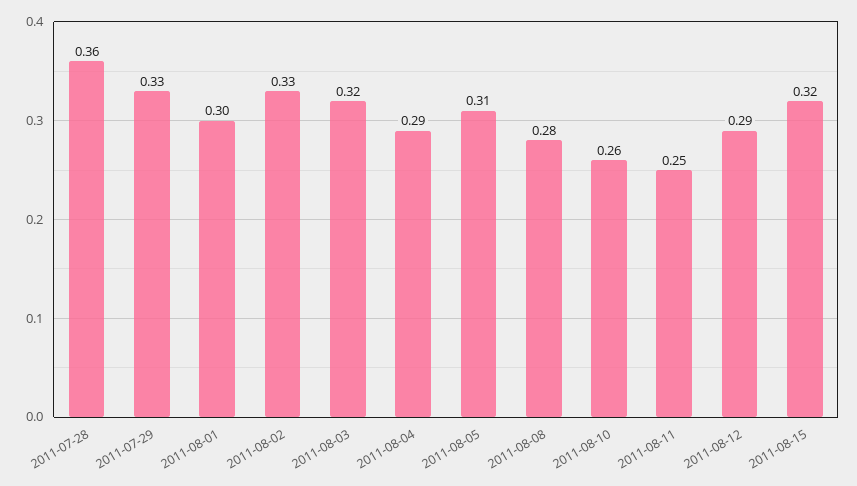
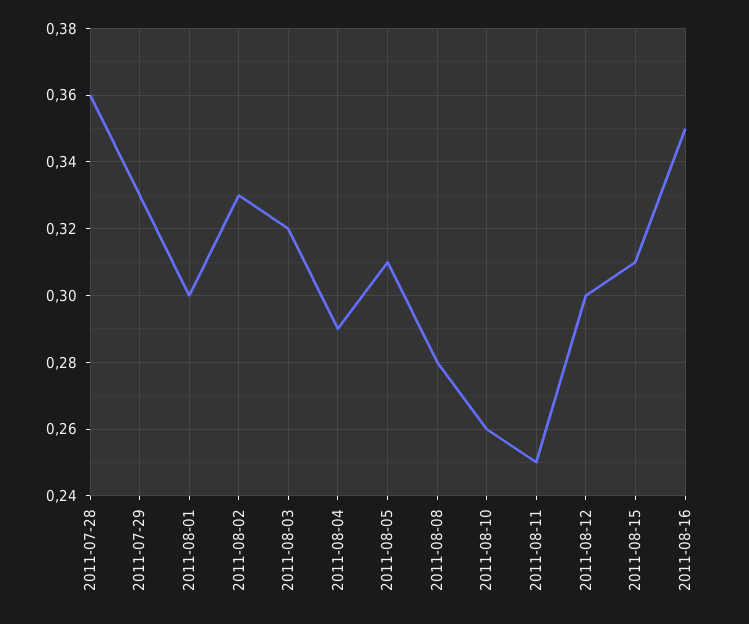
2011-08-12: 0.29 -> 0.3
2011-08-15: 0.32 -> 0.31
2011-08-16: none -> 0.35

